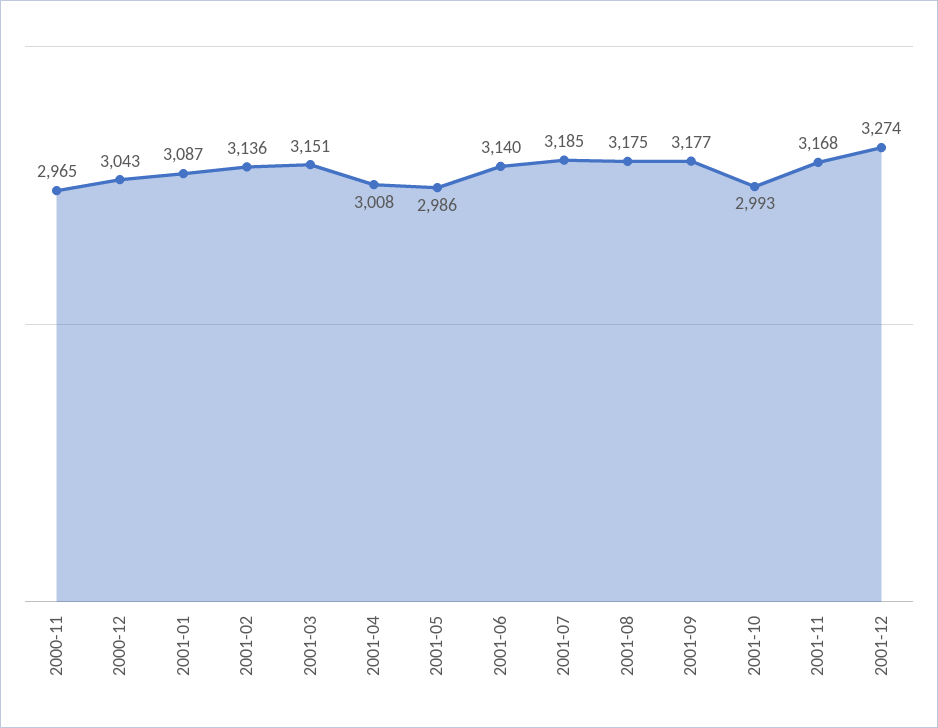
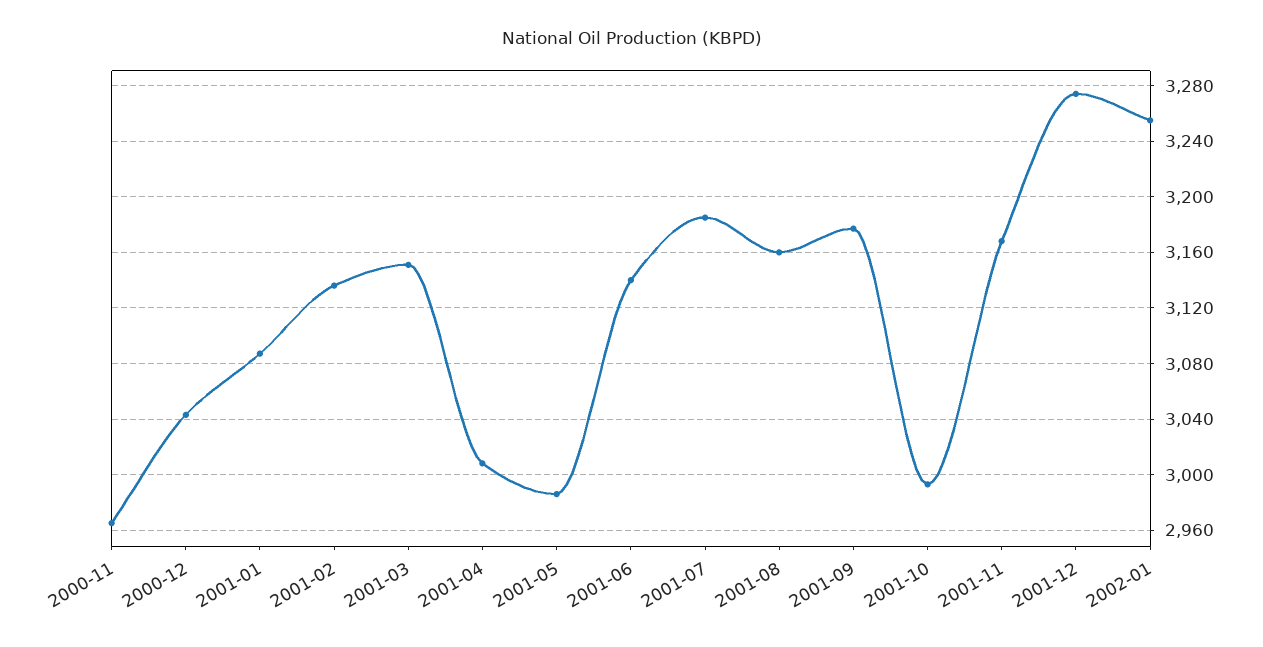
2001-08: 3175 -> 3160
2002-01: none -> 3255

